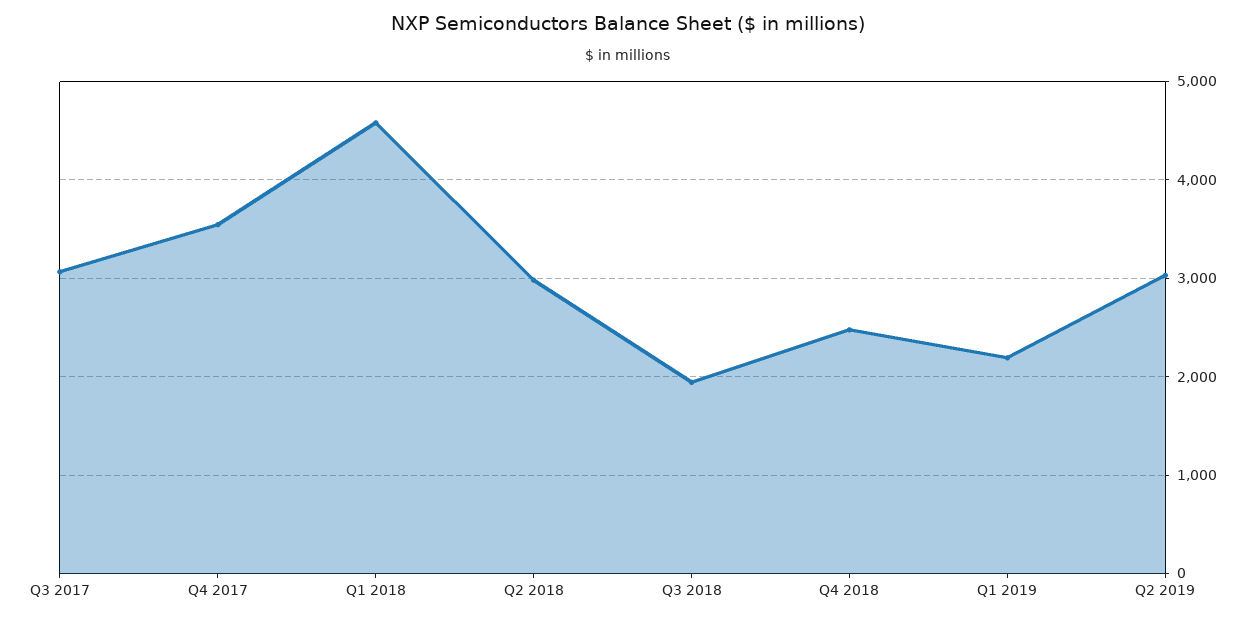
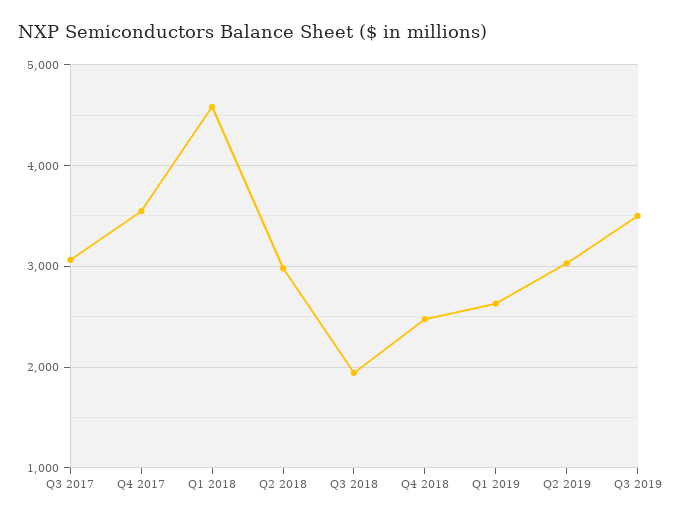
Q1 2019: 2200 -> 2600
Q3 2019: none -> 3500

